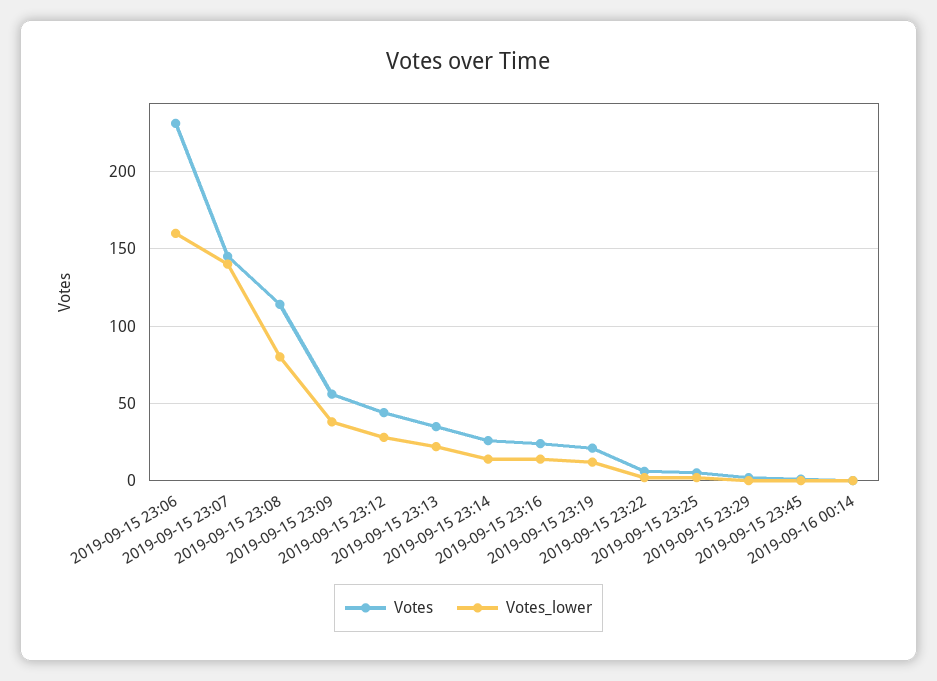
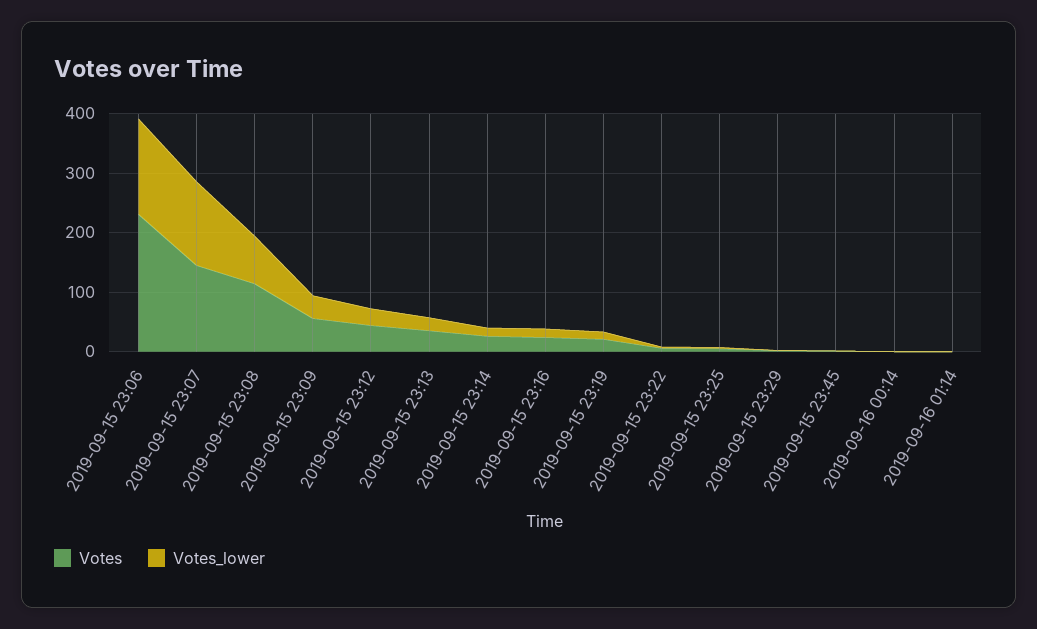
Votes, 2019-09-16 01:14: none -> 0
Votes_lower, 2019-09-16 01:14: none -> 0

